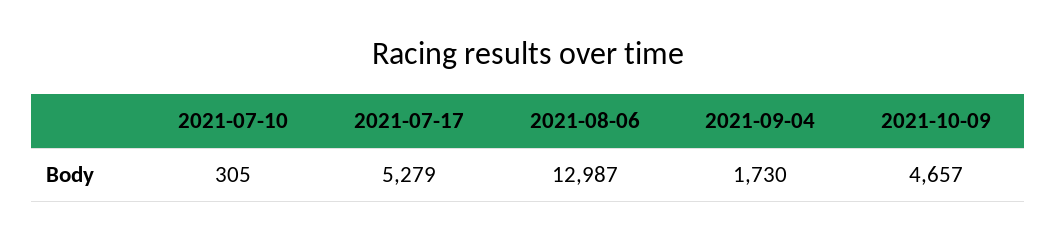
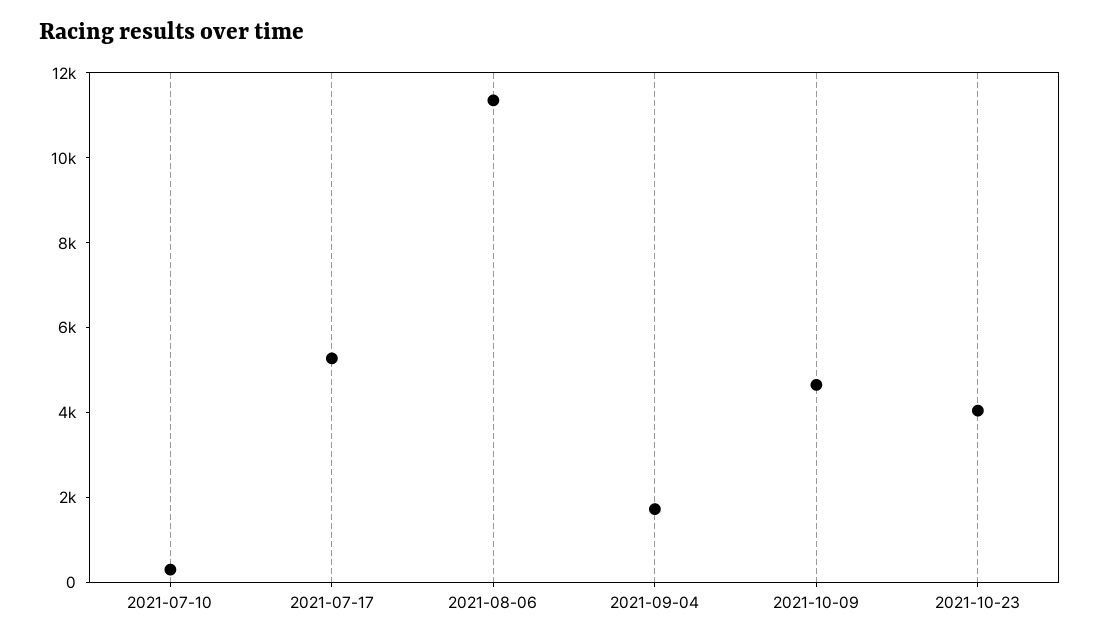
2021-08-06: 12987 -> 11500
2021-10-23: none -> 4000

